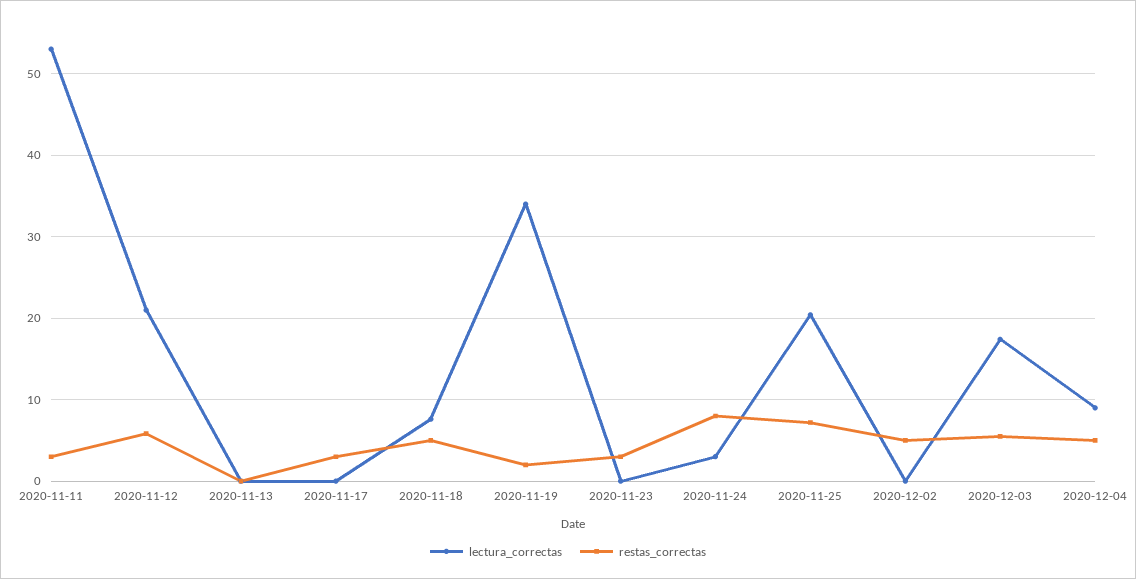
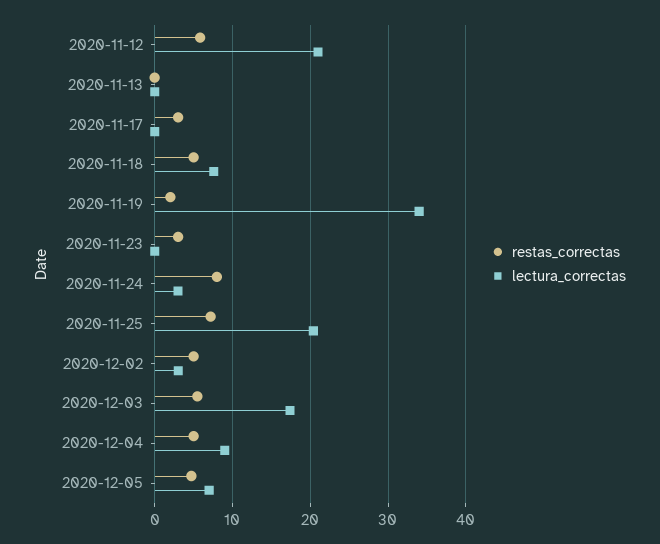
lectura_correctas, 2020-11-11: 53 -> none
restas_correctas, 2020-11-11: 3 -> none
lectura_correctas, 2020-12-02: 0 -> 3
restas_correctas, 2020-12-05: none -> 5
lectura_correctas, 2020-12-05: none -> 7

